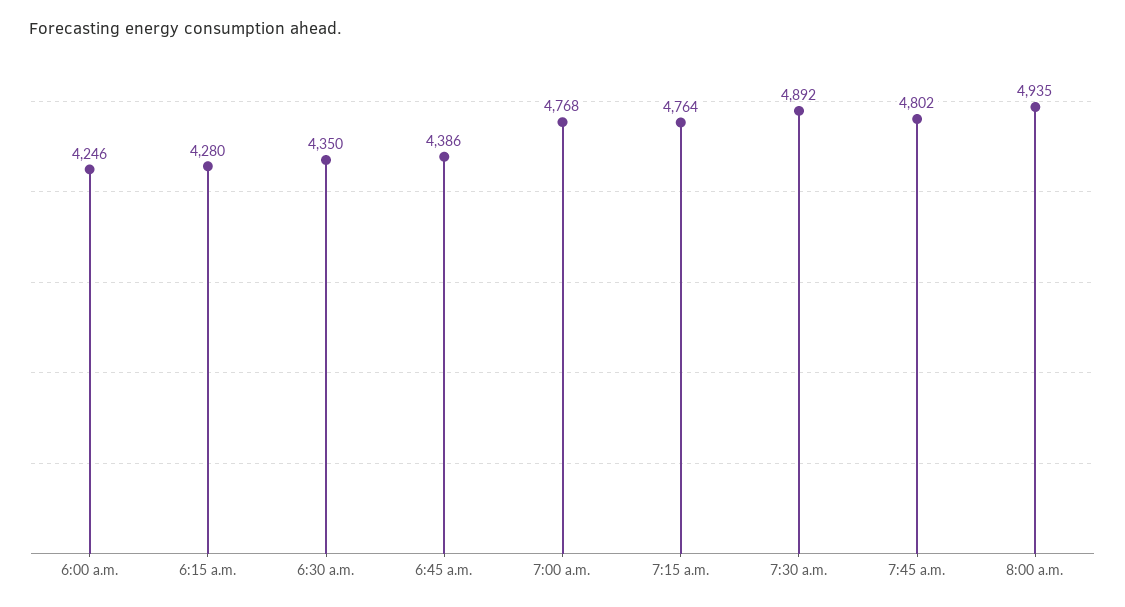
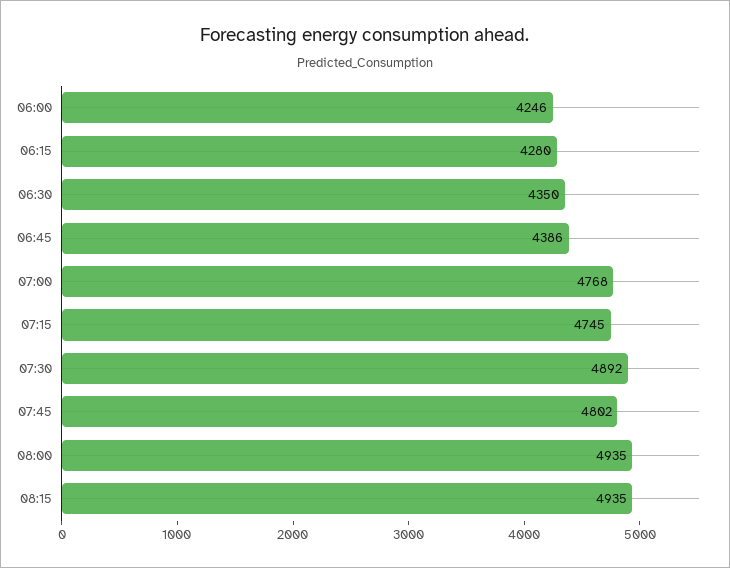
7:15 a.m.: 4764 -> 4745
08:15: none -> 4935

